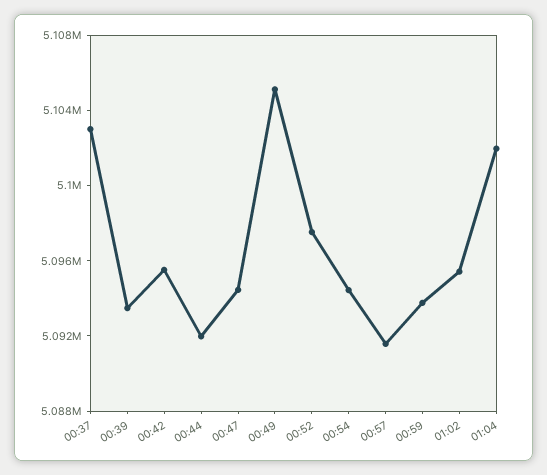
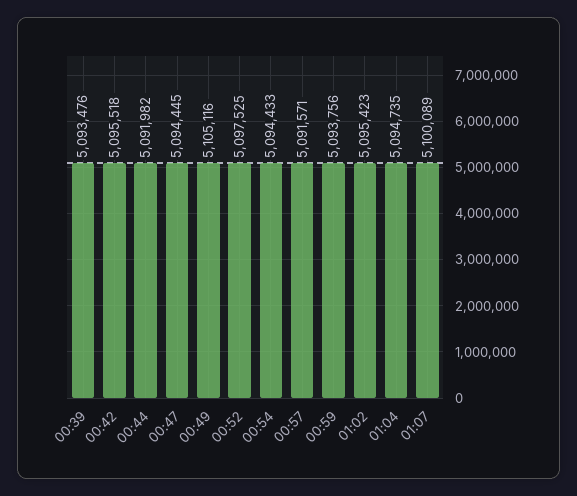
00:37: 5103000 -> none
01:04: 5102000 -> 5094735
01:07: none -> 5100089

